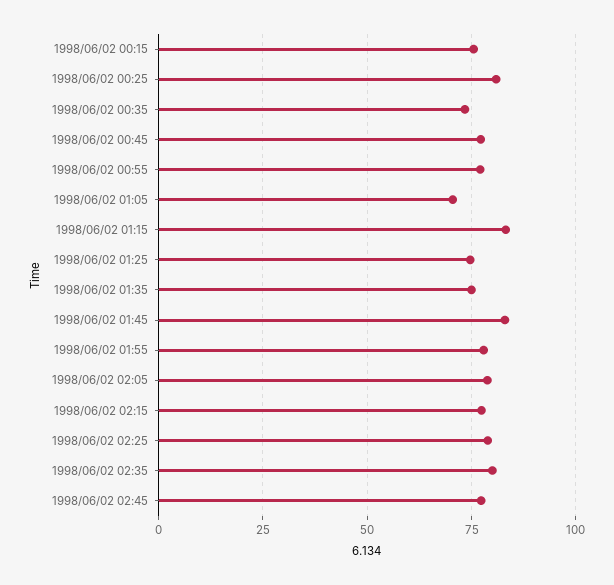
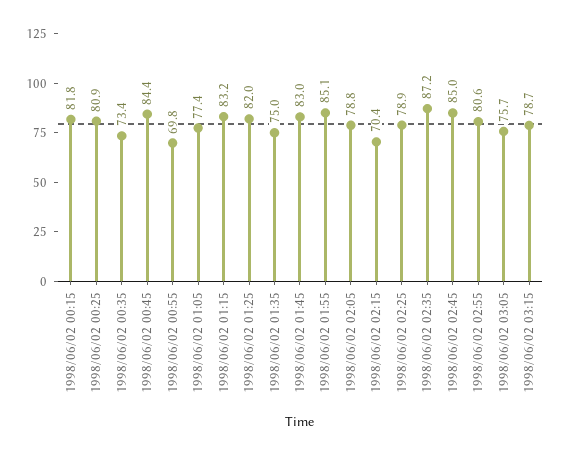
1998/06/02 00:15: 75 -> 81.8
1998/06/02 00:45: 77.5 -> 84.4
1998/06/02 00:55: 77.5 -> 69.8
1998/06/02 01:05: 70 -> 77.4
1998/06/02 01:25: 75 -> 82
1998/06/02 01:55: 77.5 -> 85.1
1998/06/02 02:15: 77.5 -> 70.4
1998/06/02 02:35: 80 -> 87.2
1998/06/02 02:45: 77.5 -> 85
1998/06/02 02:55: none -> 80.6
1998/06/02 03:05: none -> 75.7
1998/06/02 03:15: none -> 78.7

